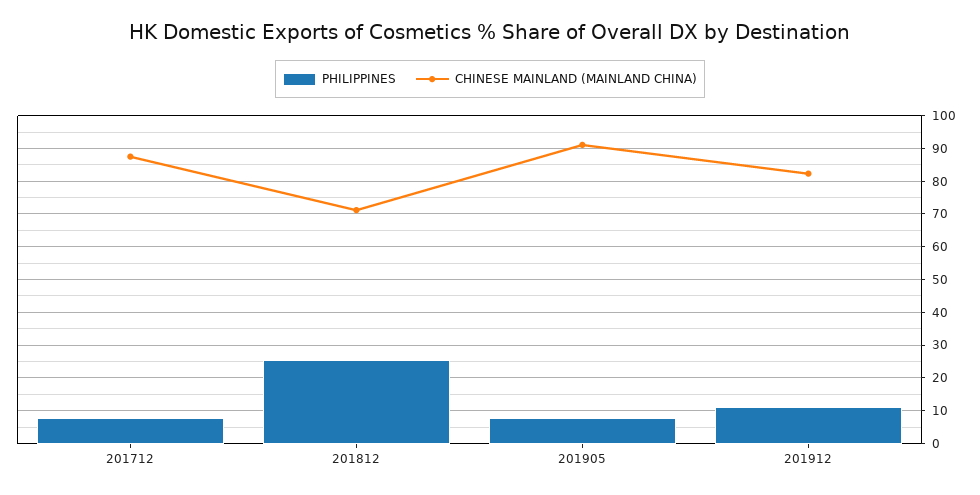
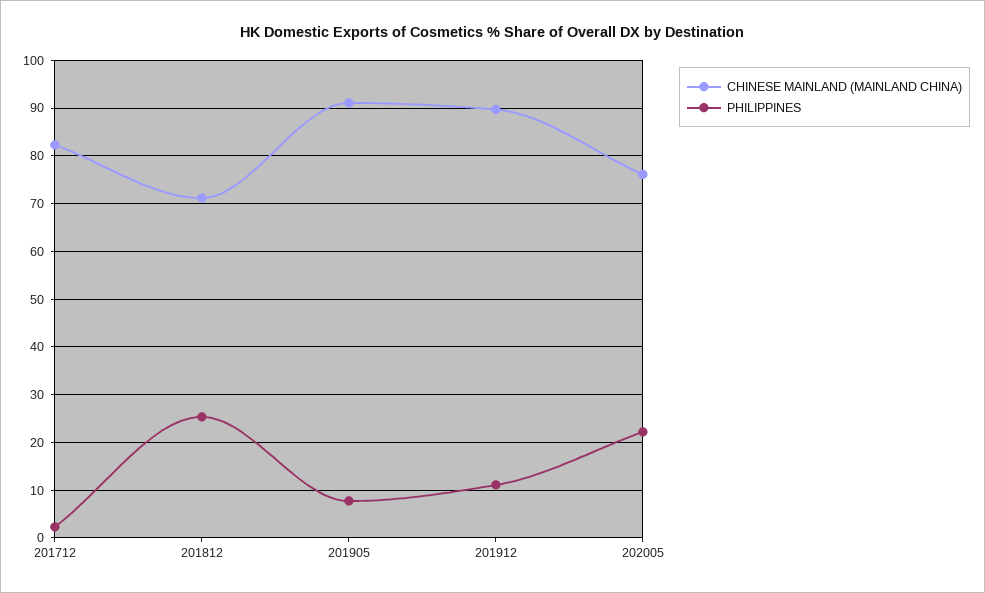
PHILIPPINES, 201712: 8 -> 2
CHINESE MAINLAND (MAINLAND CHINA), 201712: 88 -> 82
CHINESE MAINLAND (MAINLAND CHINA), 201912: 82 -> 90
CHINESE MAINLAND (MAINLAND CHINA), 202005: none -> 76
PHILIPPINES, 202005: none -> 22

